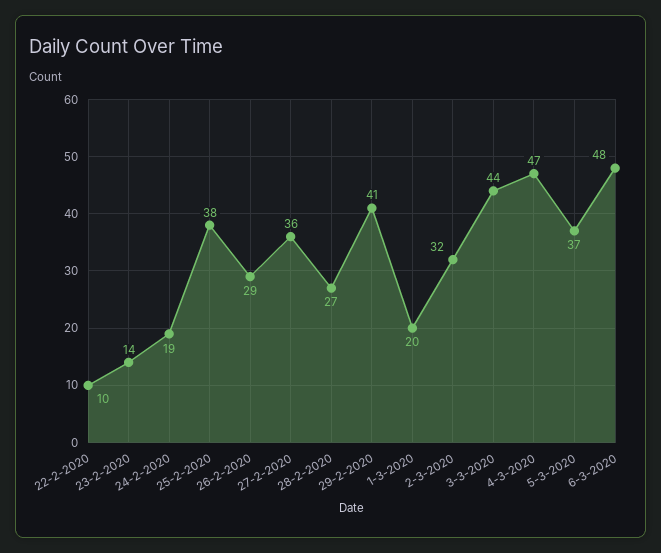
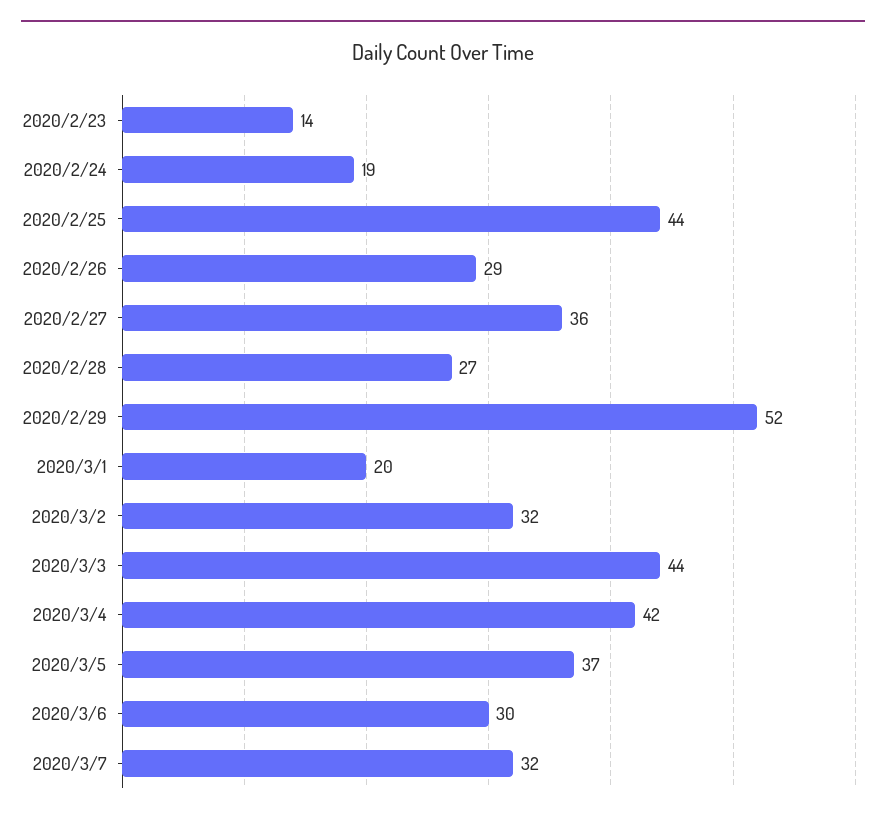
22-2-2020: 10 -> none
25-2-2020: 38 -> 44
29-2-2020: 41 -> 52
4-3-2020: 47 -> 42
6-3-2020: 48 -> 30
2020/3/7: none -> 32

